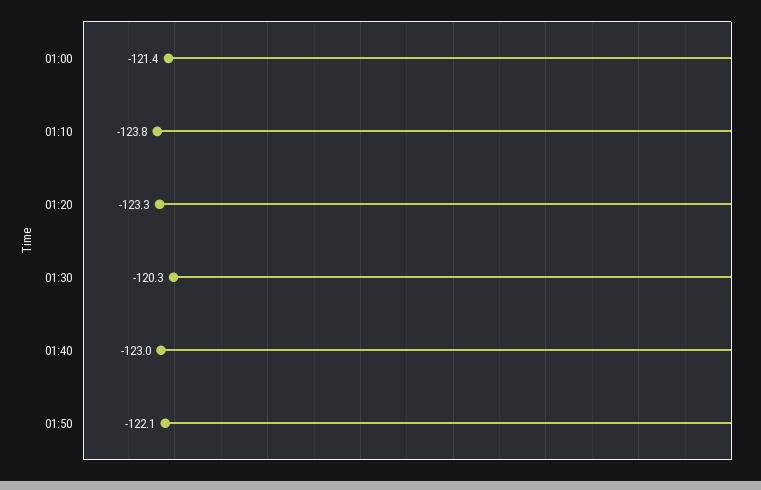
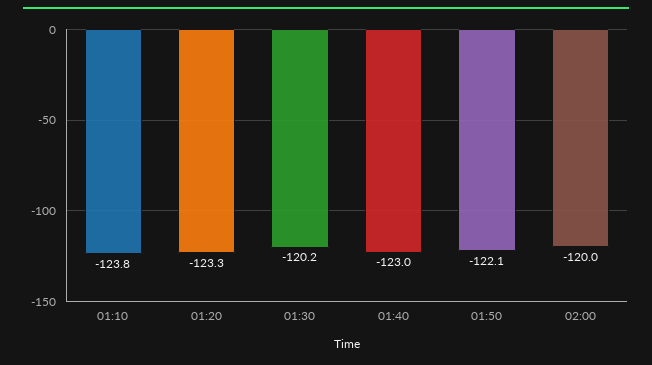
01:00: -121.4 -> none
01:30: -120.3 -> -120.2
02:00: none -> -120

